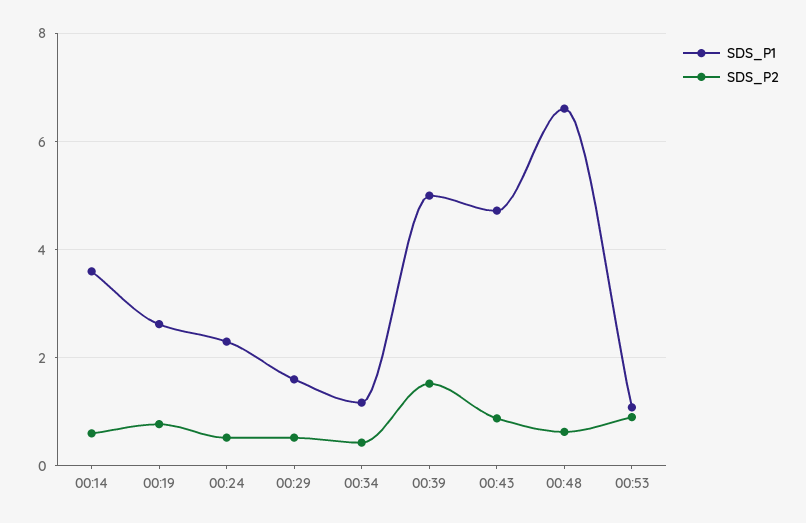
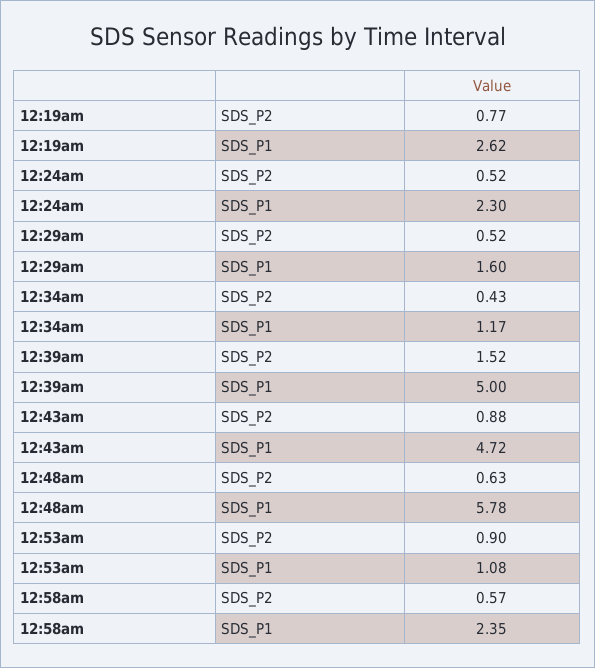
SDS_P1, 00:14: 3.6 -> none
SDS_P2, 00:14: 0.6 -> none
SDS_P1, 00:48: 6.6 -> 5.78
SDS_P2, 12:58am: none -> 0.57
SDS_P1, 12:58am: none -> 2.35

